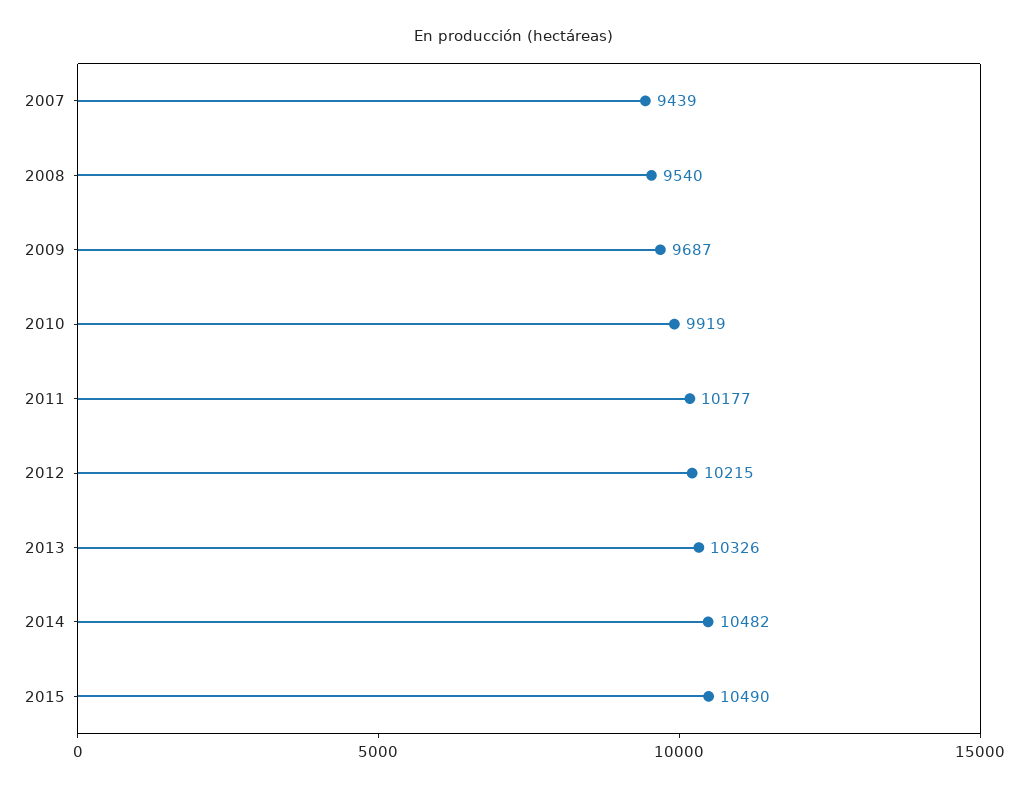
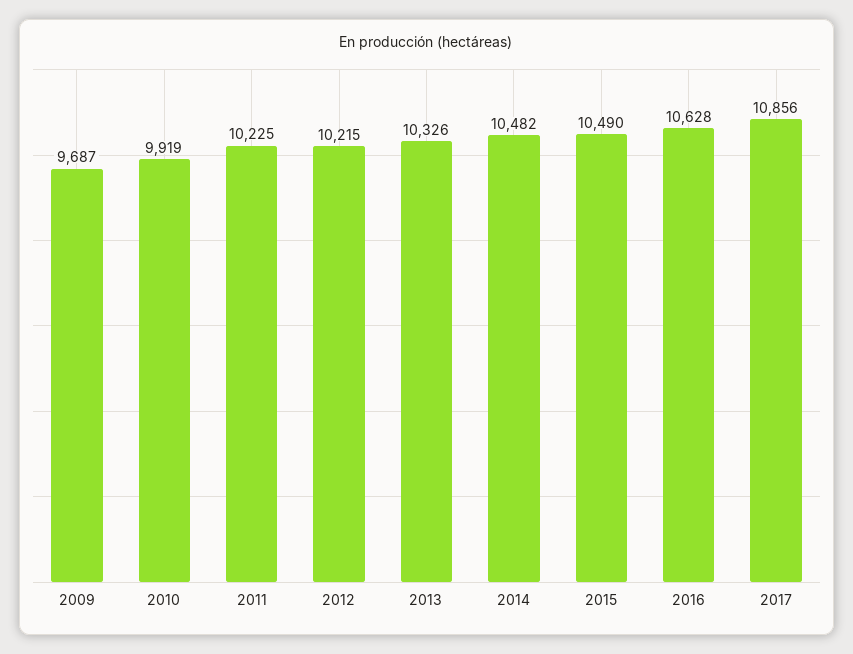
2007: 9439 -> none
2008: 9540 -> none
2011: 10177 -> 10225
2016: none -> 10628
2017: none -> 10856

